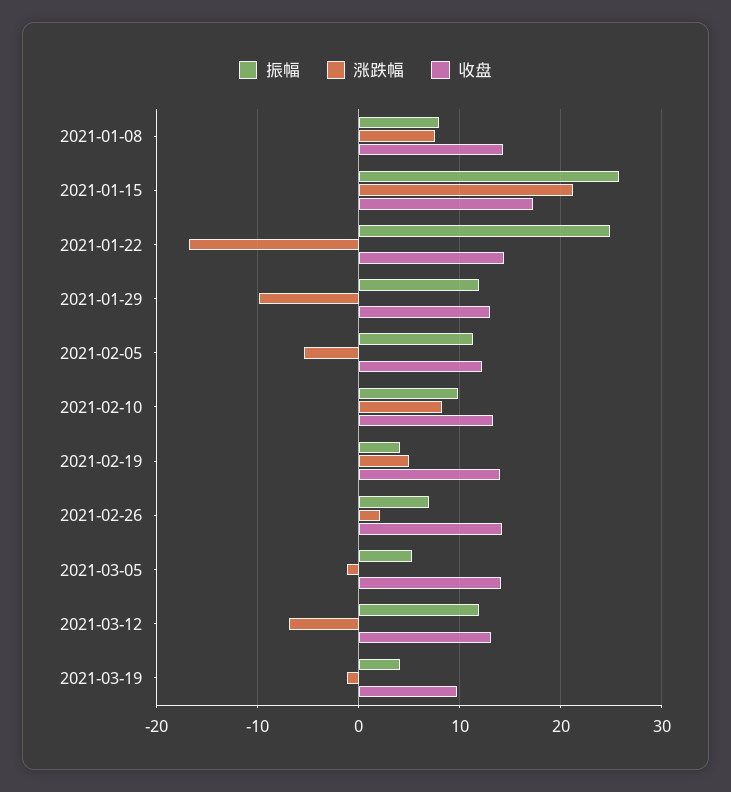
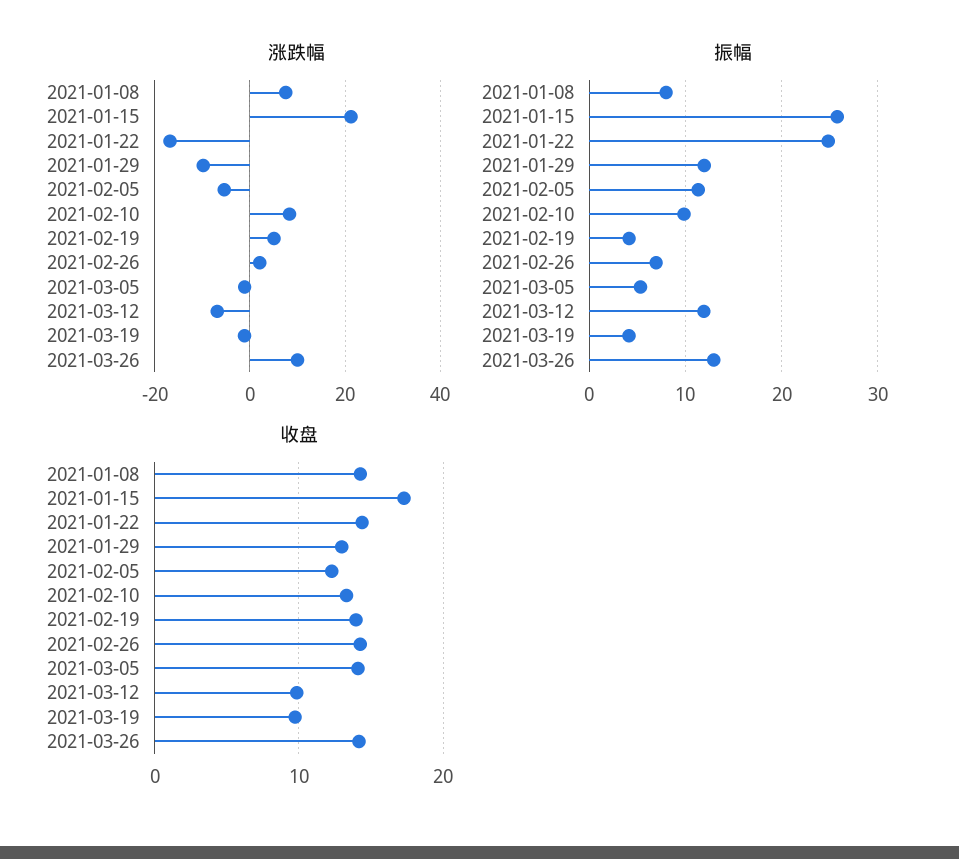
收盘, 2021-03-12: 13 -> 10
涨跌幅, 2021-03-26: none -> 10
振幅, 2021-03-26: none -> 13
收盘, 2021-03-26: none -> 14

